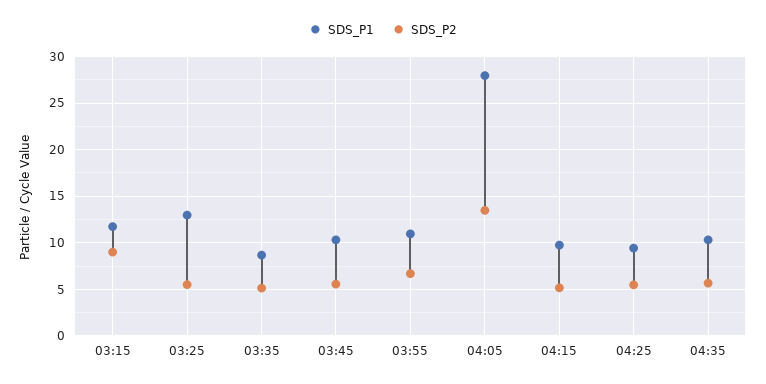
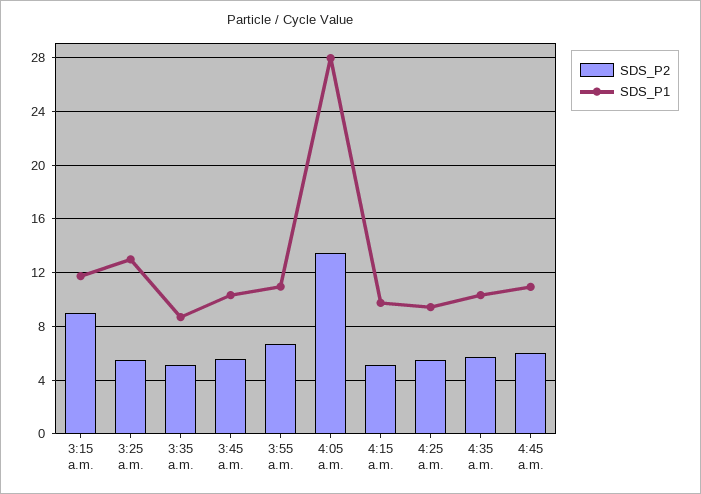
SDS_P2, 4:45 a.m.: none -> 6
SDS_P1, 4:45 a.m.: none -> 11

